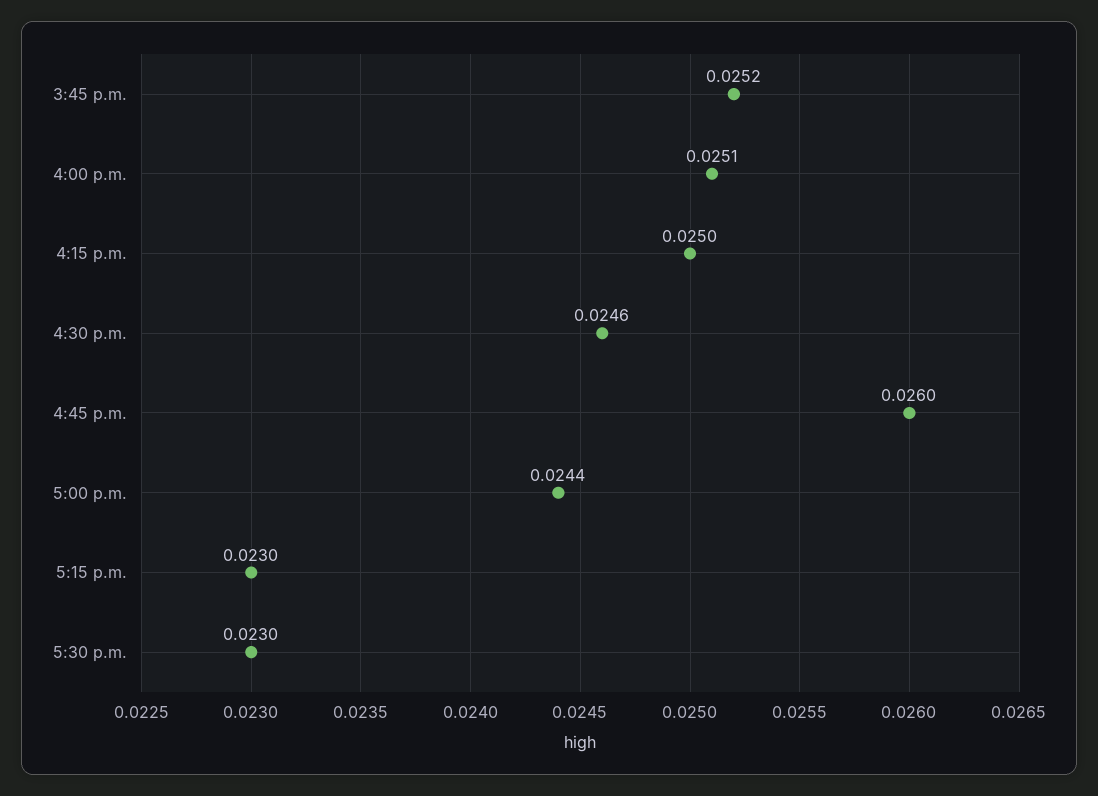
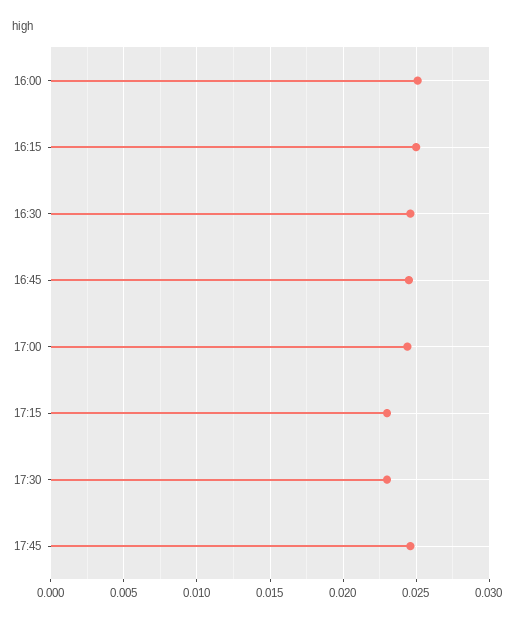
3:45 p.m.: 0.0252 -> none
4:45 p.m.: 0.026 -> 0.0245
17:45: none -> 0.0245

